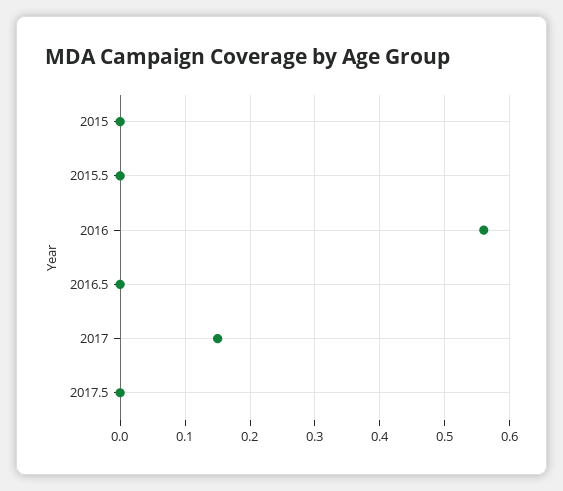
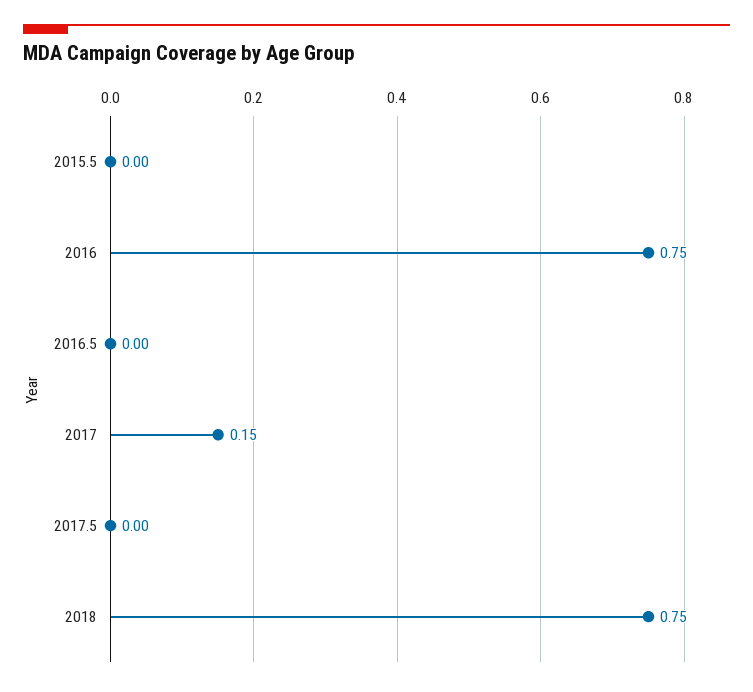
2015: 0 -> none
2016: 0.56 -> 0.75
2018: none -> 0.75

